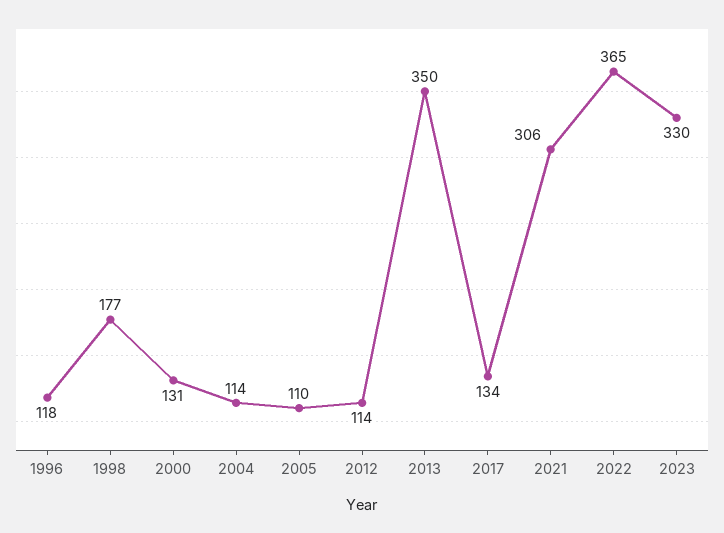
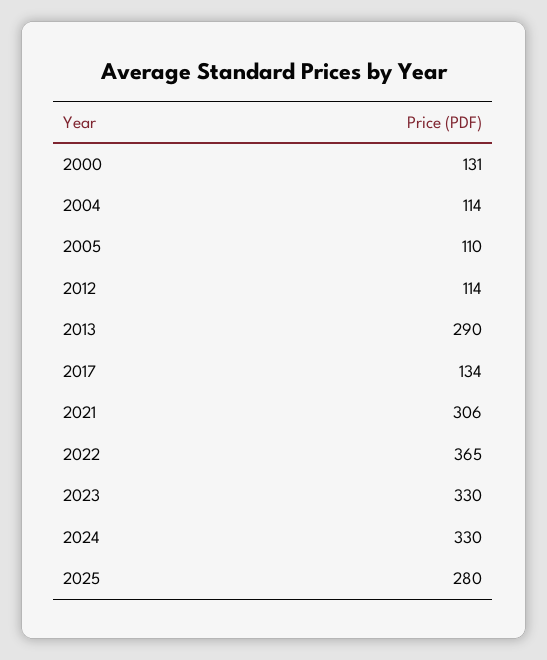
1996: 118 -> none
1998: 177 -> none
2013: 350 -> 290
2024: none -> 330
2025: none -> 280

